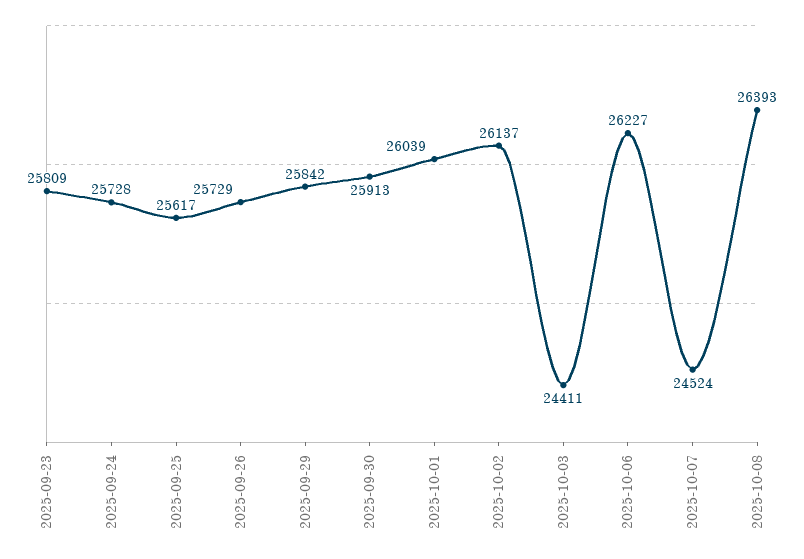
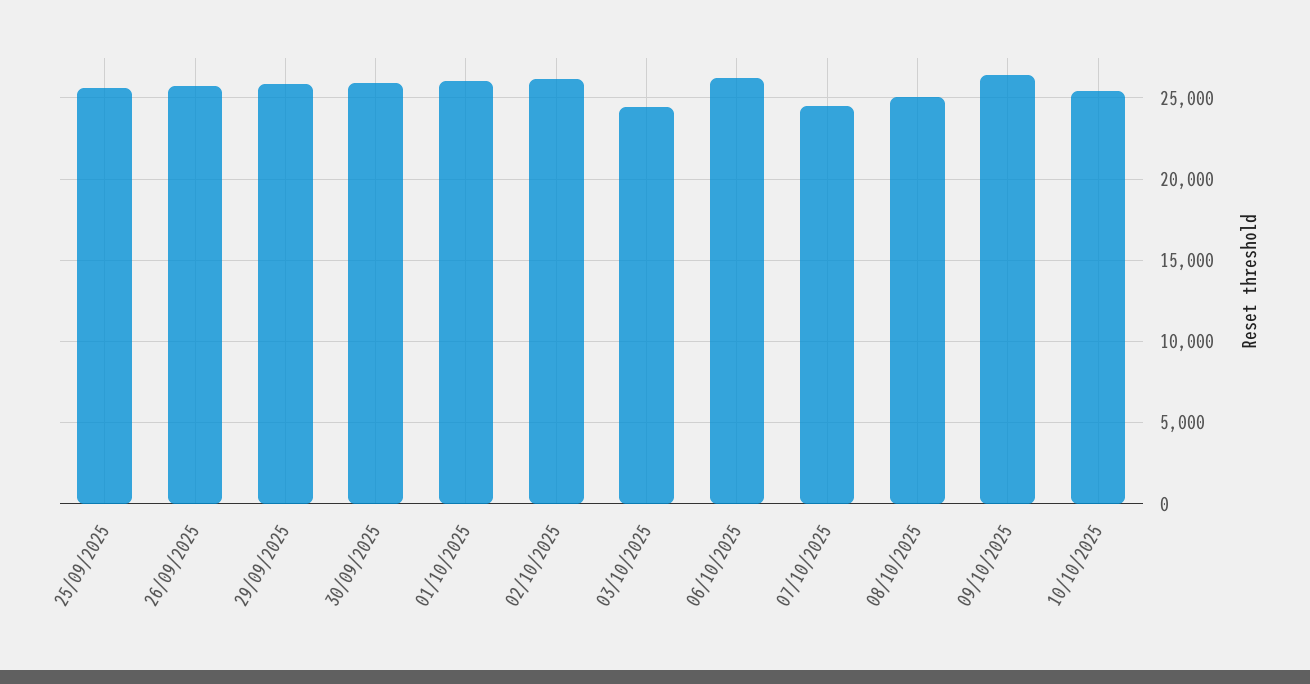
2025-09-23: 25809 -> none
2025-09-24: 25728 -> none
2025-10-08: 26393 -> 25000
09/10/2025: none -> 26500
10/10/2025: none -> 25500

